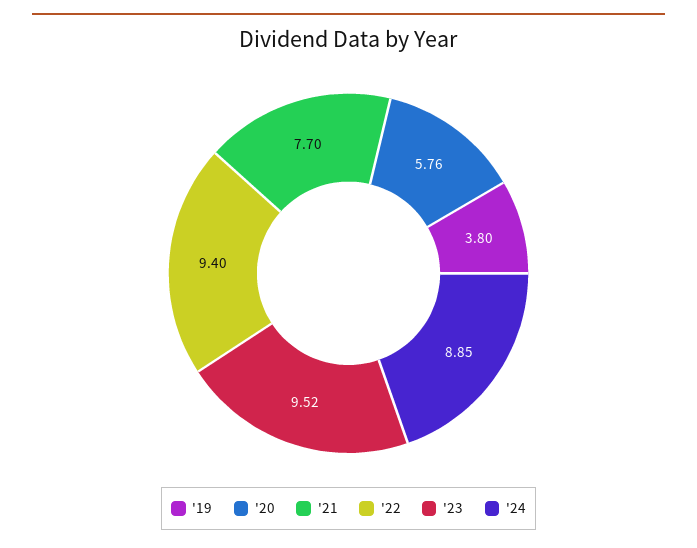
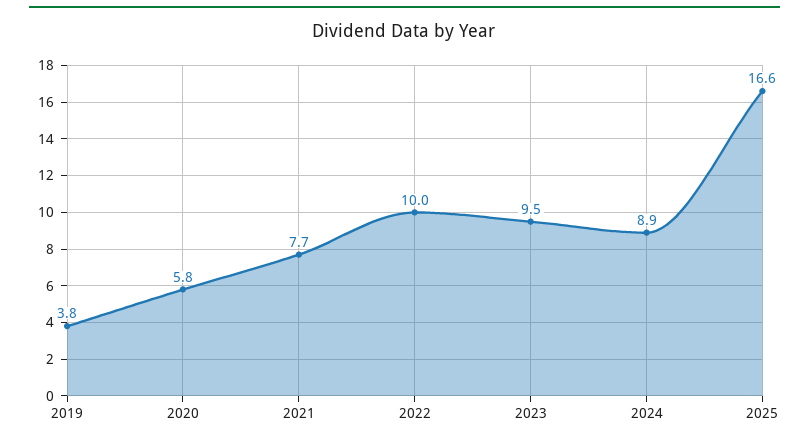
'22: 9.4 -> 10
2025: none -> 16.6

